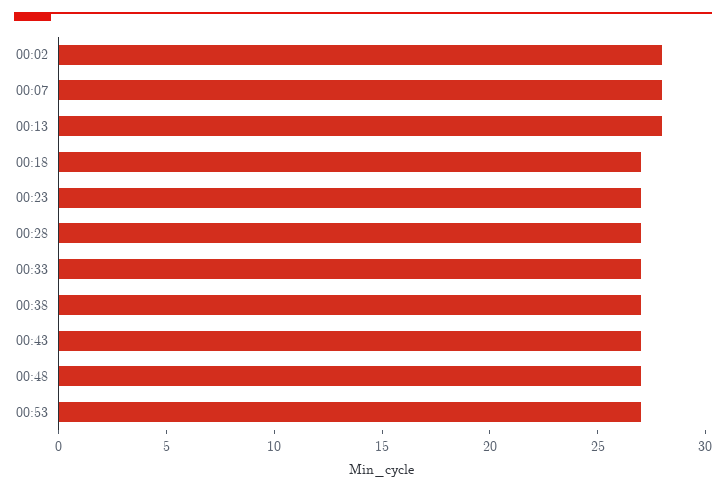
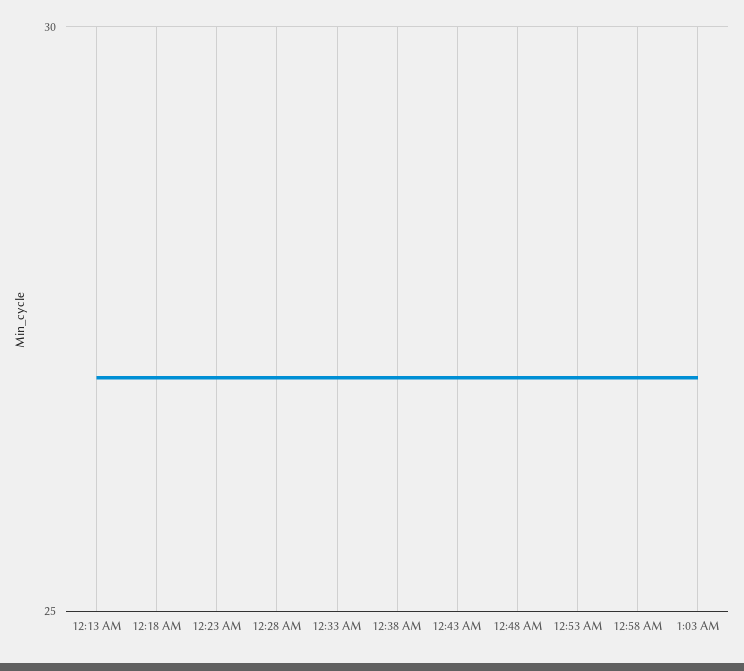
00:02: 28 -> none
00:07: 28 -> none
00:13: 28 -> 27
12:58 AM: none -> 27
1:03 AM: none -> 27

